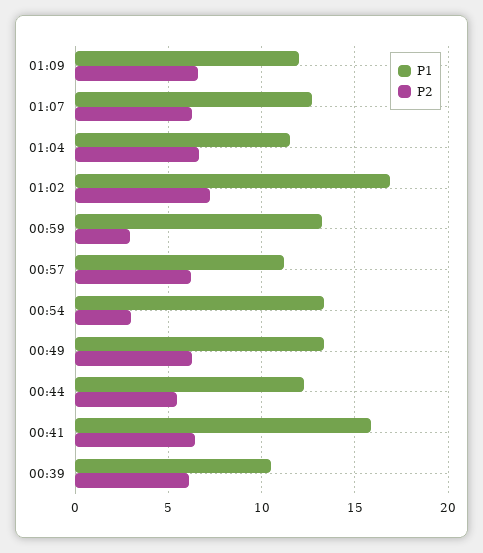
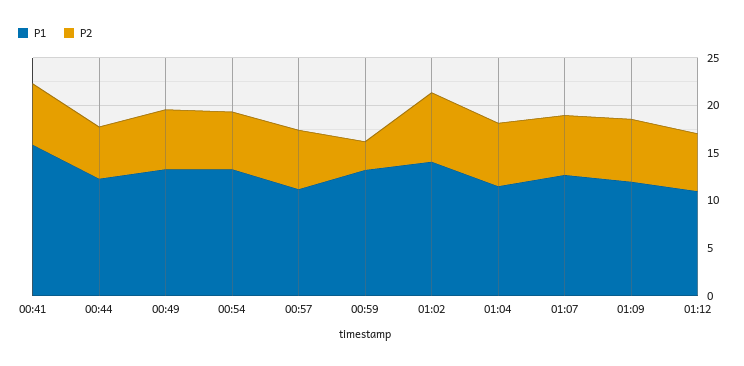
P1, 01:02: 17 -> 14
P2, 00:54: 3 -> 6
P1, 00:39: 10.5 -> none
P2, 00:39: 6 -> none
P1, 01:12: none -> 11
P2, 01:12: none -> 6

